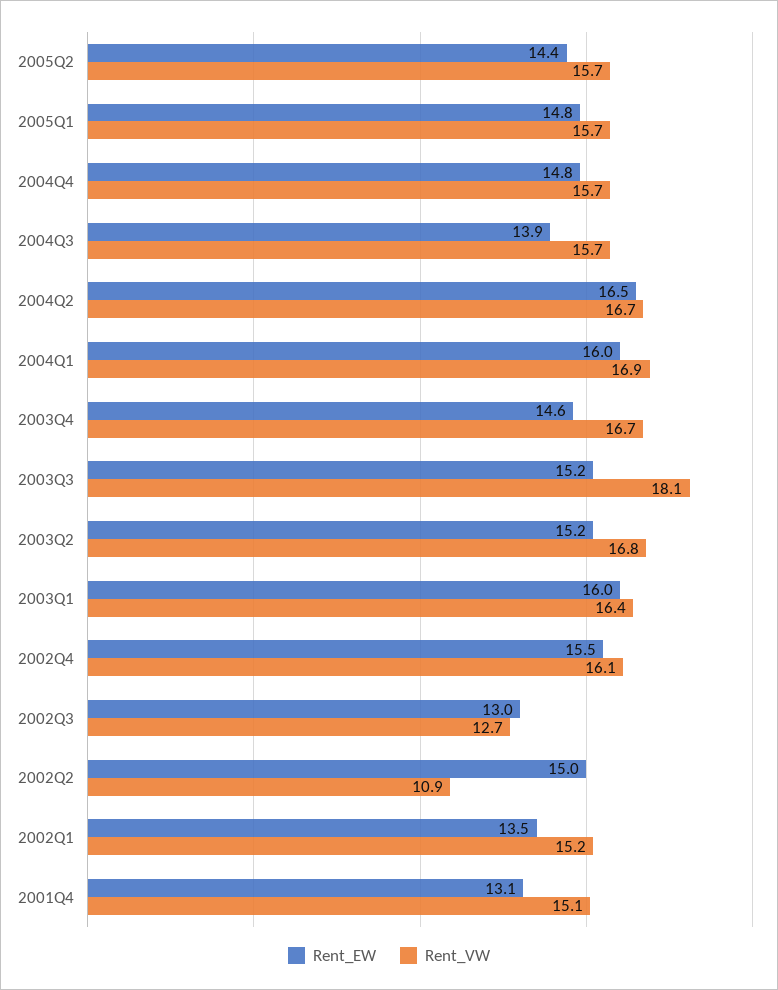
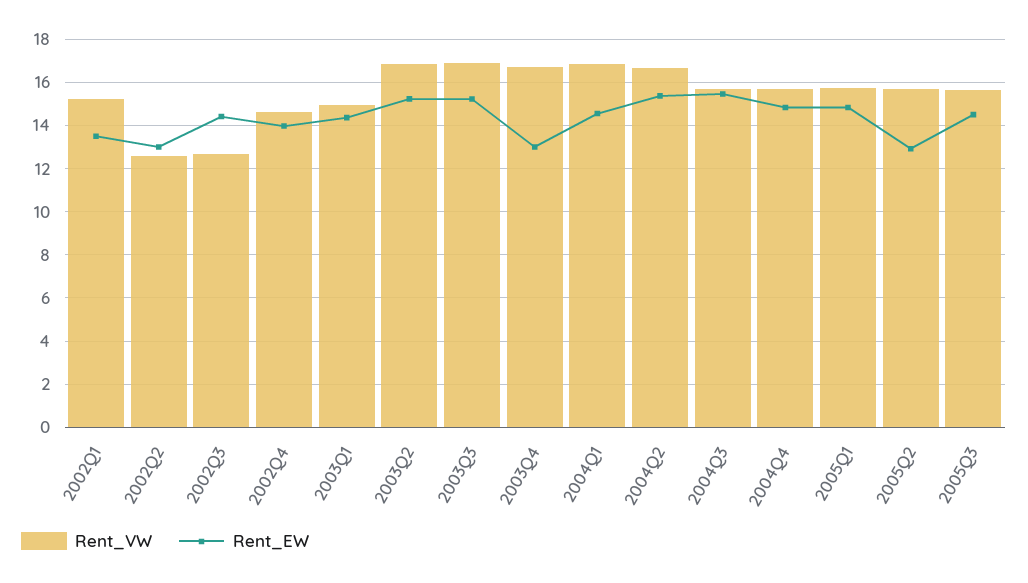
Rent_EW, 2005Q2: 14.4 -> 13
Rent_EW, 2004Q3: 13.9 -> 15.5
Rent_EW, 2004Q2: 16.5 -> 15.5
Rent_EW, 2004Q1: 16 -> 14.5
Rent_EW, 2003Q4: 14.6 -> 13
Rent_VW, 2003Q3: 18.1 -> 17
Rent_EW, 2003Q1: 16 -> 14.5
Rent_VW, 2003Q1: 16.4 -> 15
Rent_EW, 2002Q4: 15.5 -> 14
Rent_VW, 2002Q4: 16.1 -> 14.5
Rent_EW, 2002Q3: 13 -> 14.5
Rent_EW, 2002Q2: 15 -> 13
Rent_VW, 2002Q2: 10.9 -> 12.5
Rent_EW, 2001Q4: 13.1 -> none
Rent_VW, 2001Q4: 15.1 -> none
Rent_VW, 2005Q3: none -> 15.5
Rent_EW, 2005Q3: none -> 14.5

